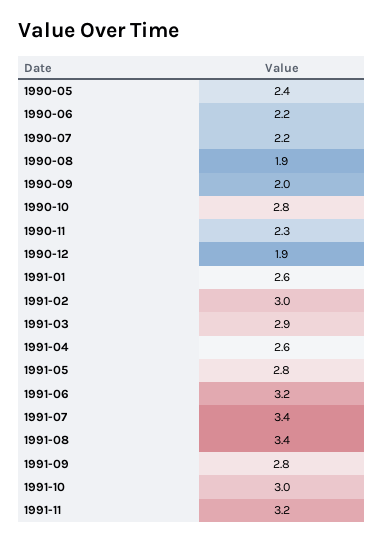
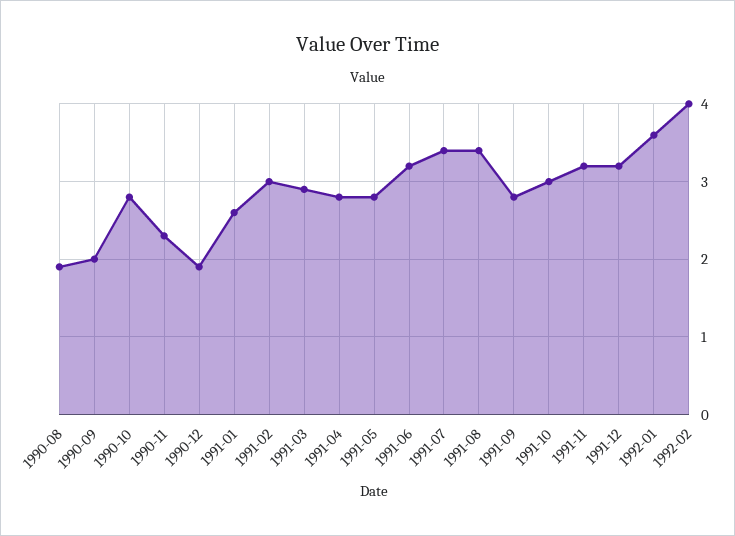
1990-05: 2.4 -> none
1990-06: 2.2 -> none
1990-07: 2.2 -> none
1991-04: 2.6 -> 2.8
1991-12: none -> 3.2
1992-01: none -> 3.6
1992-02: none -> 4

